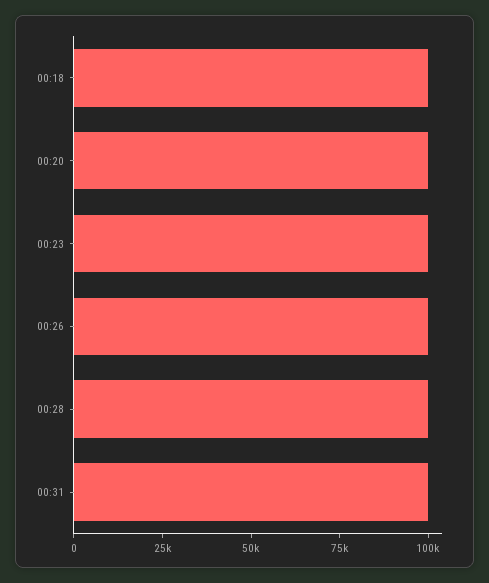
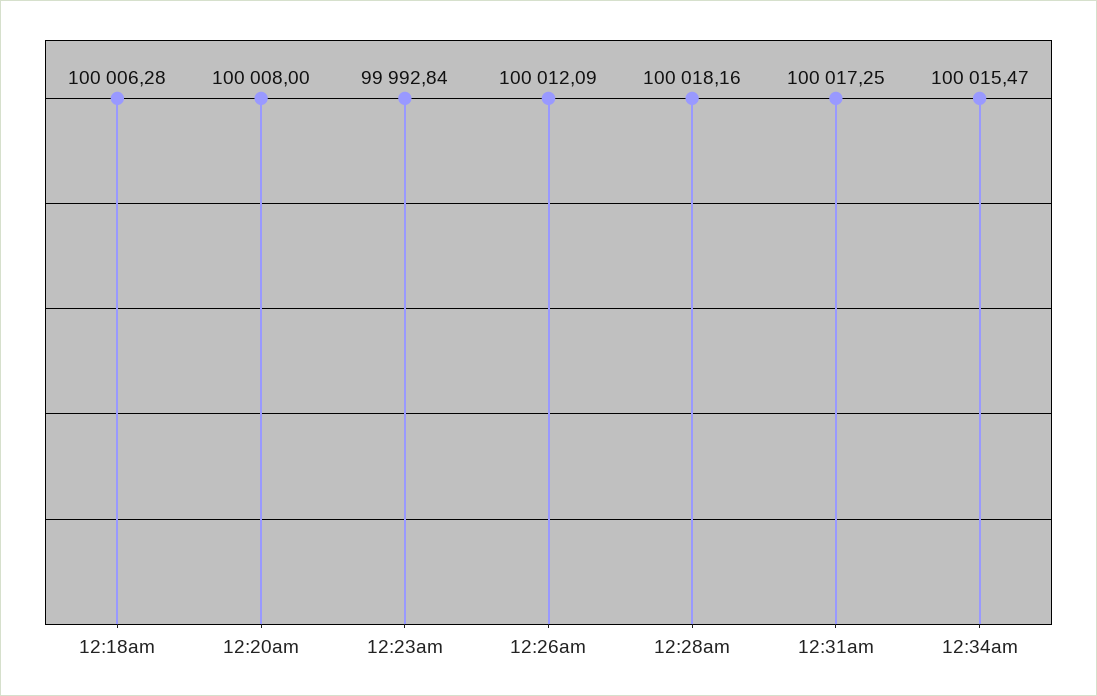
12:34am: none -> 100015.47

